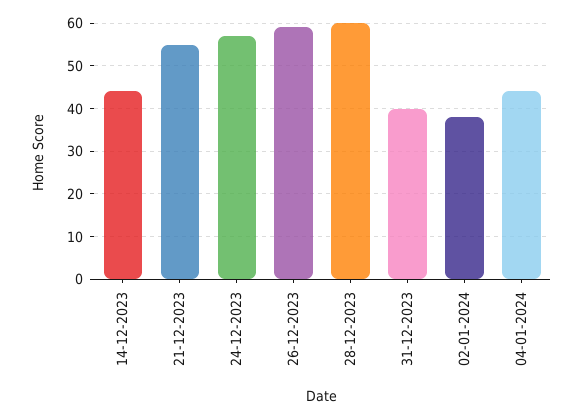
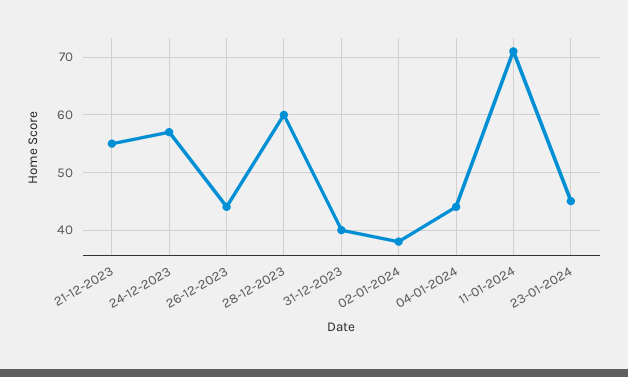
14-12-2023: 45 -> none
26-12-2023: 60 -> 45
11-01-2024: none -> 70
23-01-2024: none -> 45

